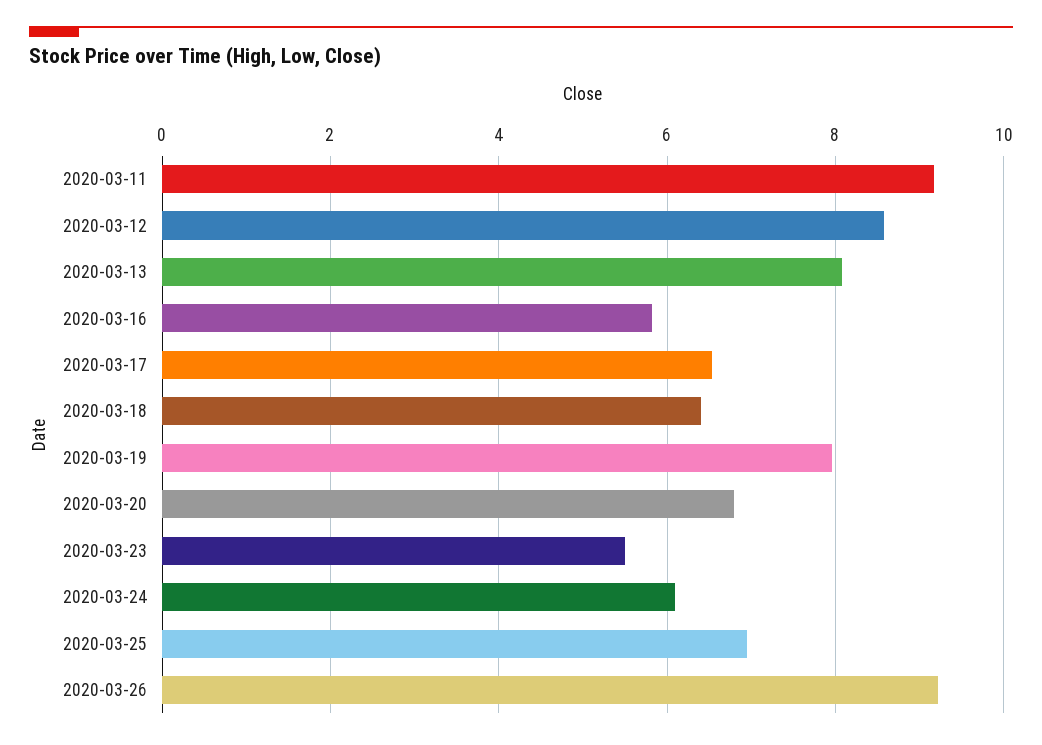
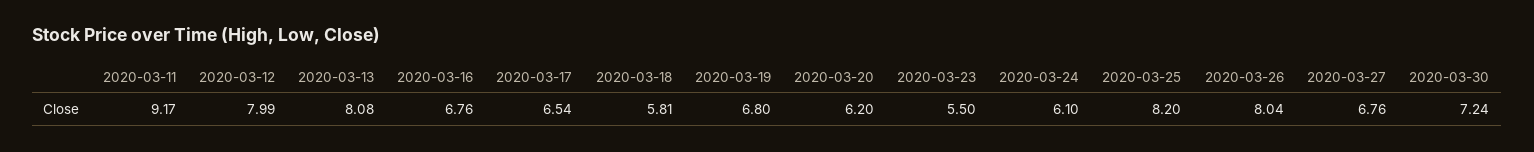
2020-03-12: 8.6 -> 7.99
2020-03-16: 5.8 -> 6.76
2020-03-18: 6.4 -> 5.81
2020-03-19: 8 -> 6.8
2020-03-20: 6.8 -> 6.2
2020-03-25: 7 -> 8.2
2020-03-26: 9.2 -> 8.04
2020-03-27: none -> 6.76
2020-03-30: none -> 7.24

